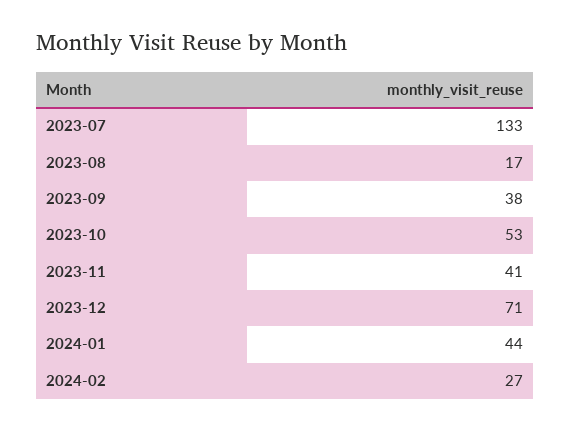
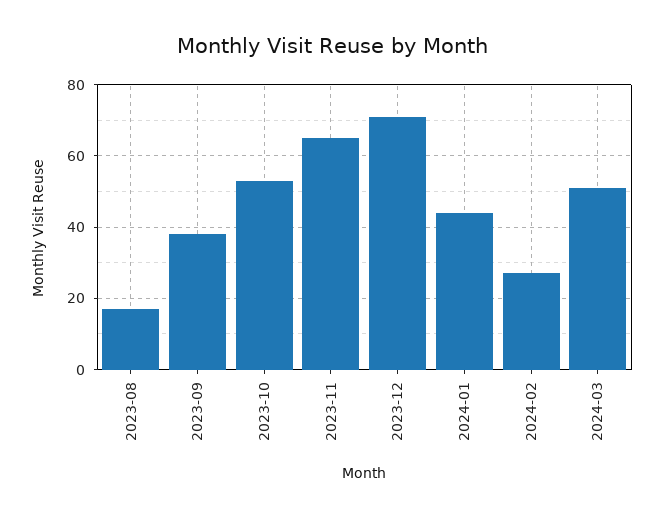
2023-07: 133 -> none
2023-11: 41 -> 65
2024-03: none -> 50

